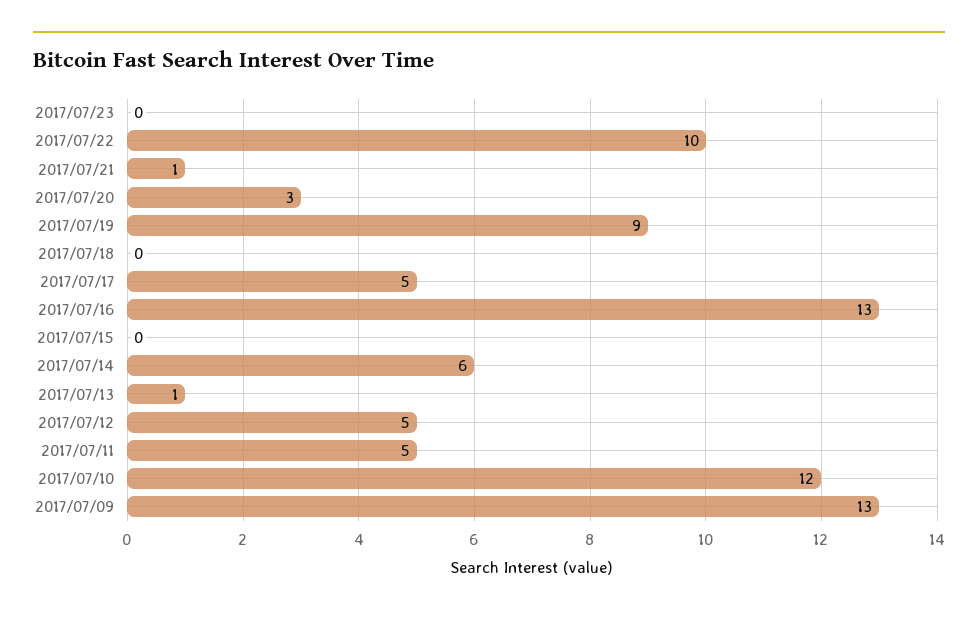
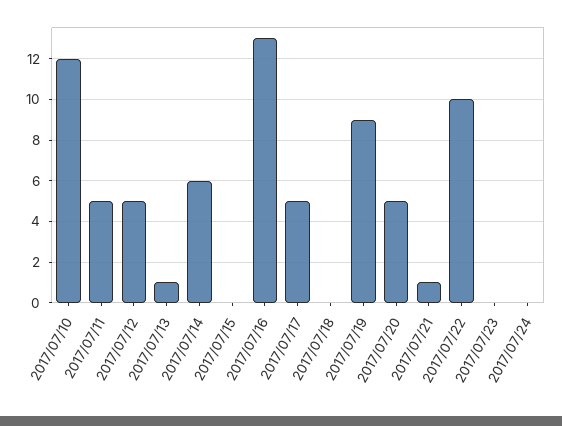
2017/07/20: 3 -> 5
2017/07/09: 13 -> none
2017/07/24: none -> 0

